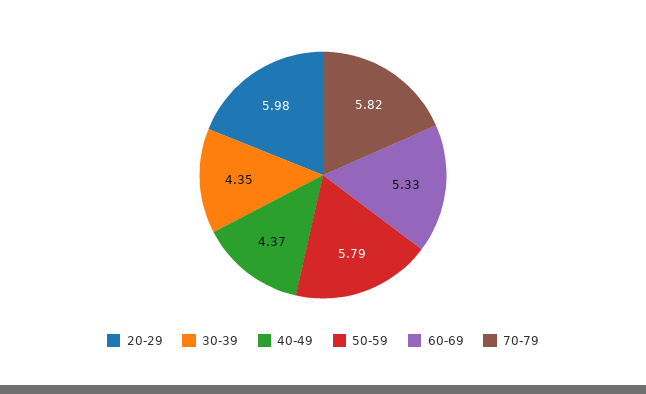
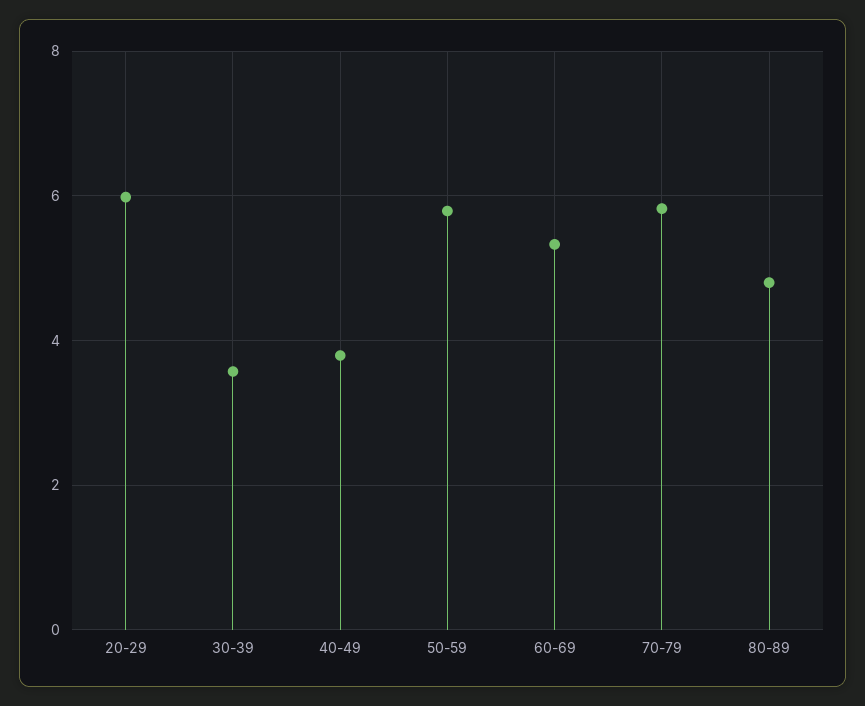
30-39: 4.35 -> 3.6
40-49: 4.37 -> 3.8
80-89: none -> 4.8

